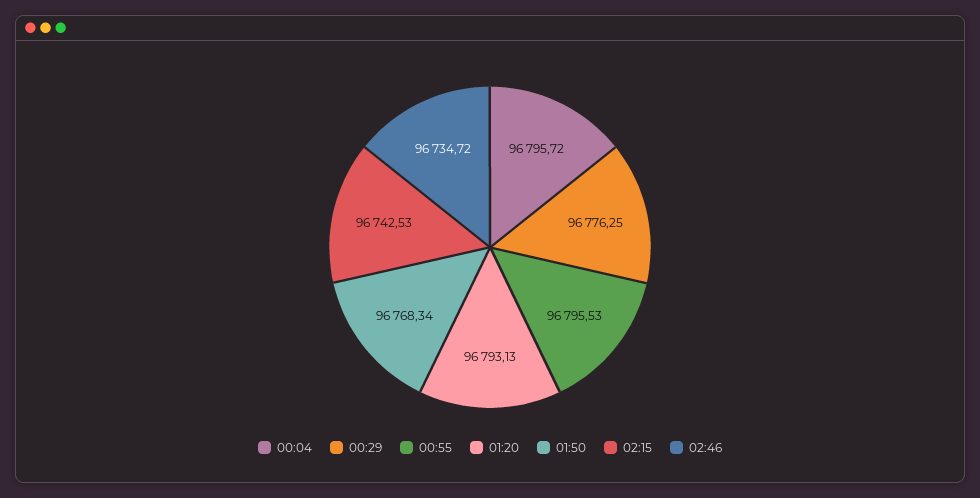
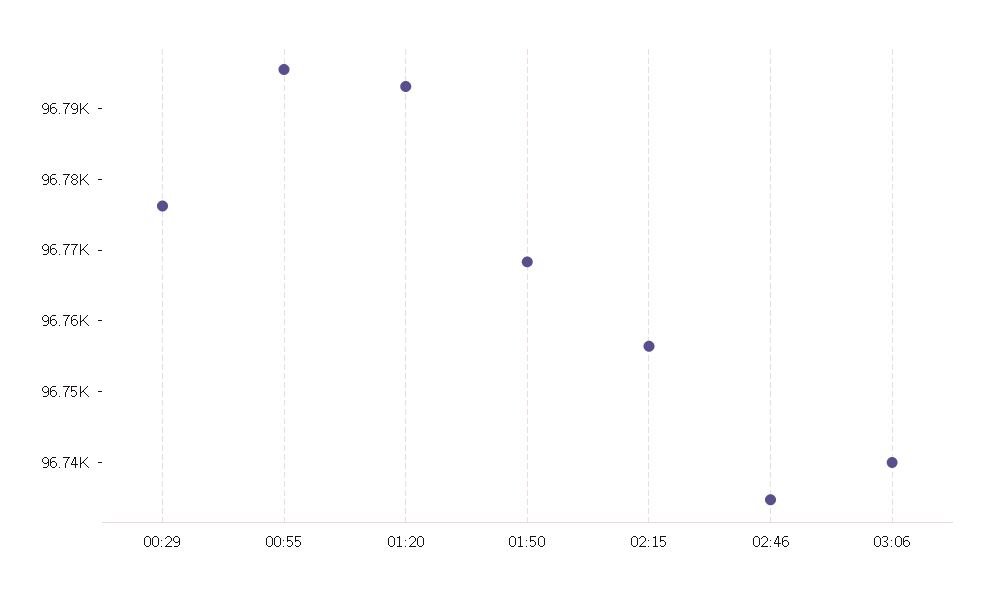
00:04: 96795.72 -> none
02:15: 96742.53 -> 96756
03:06: none -> 96740

